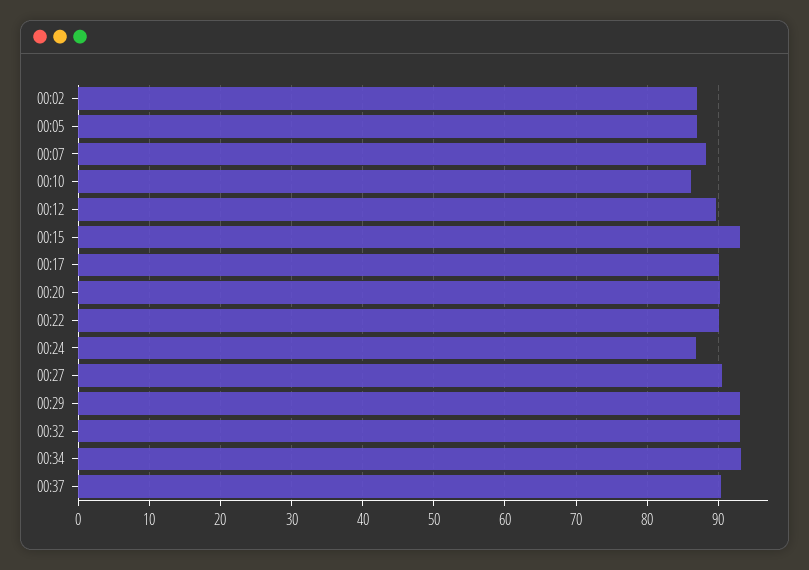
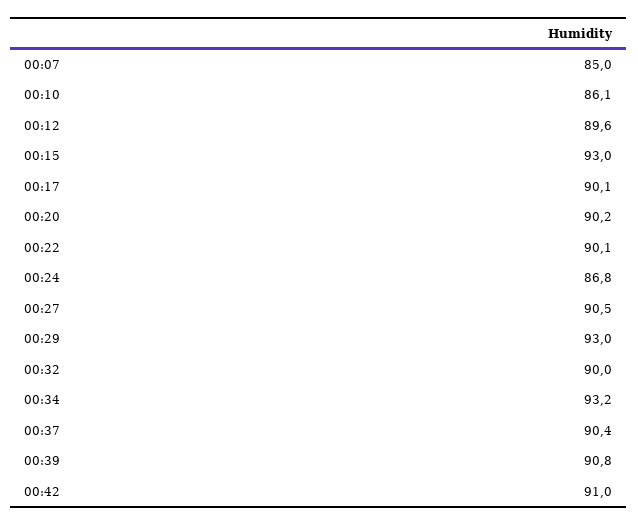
00:02: 87 -> none
00:05: 87 -> none
00:07: 88 -> 85
00:32: 93 -> 90
00:39: none -> 90.8
00:42: none -> 91

